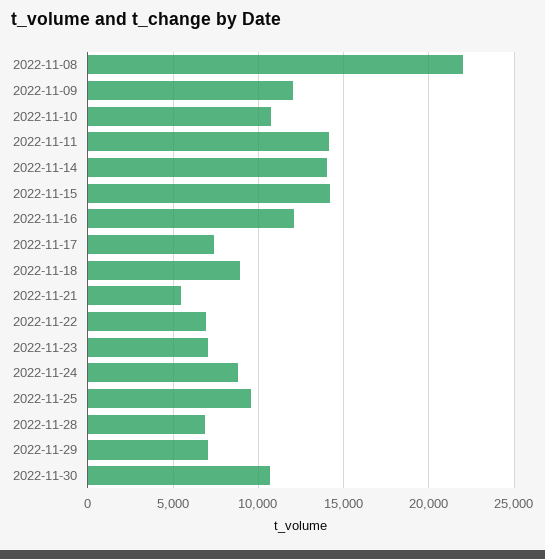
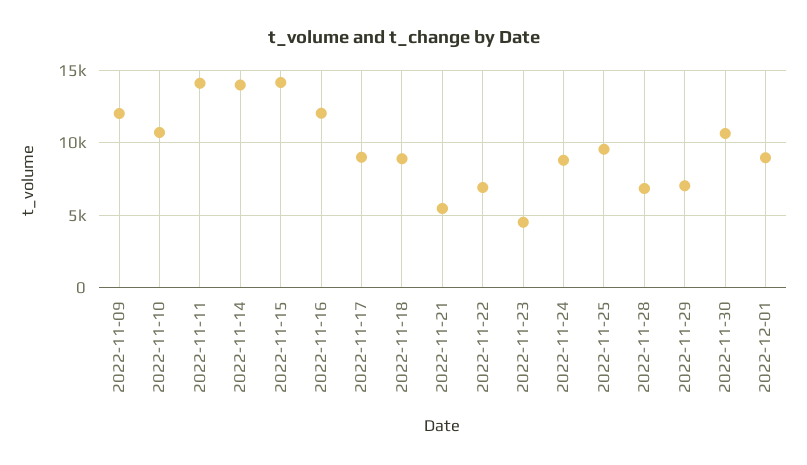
2022-11-08: 22000 -> none
2022-11-17: 7500 -> 9000
2022-11-23: 7000 -> 4500
2022-12-01: none -> 9000

